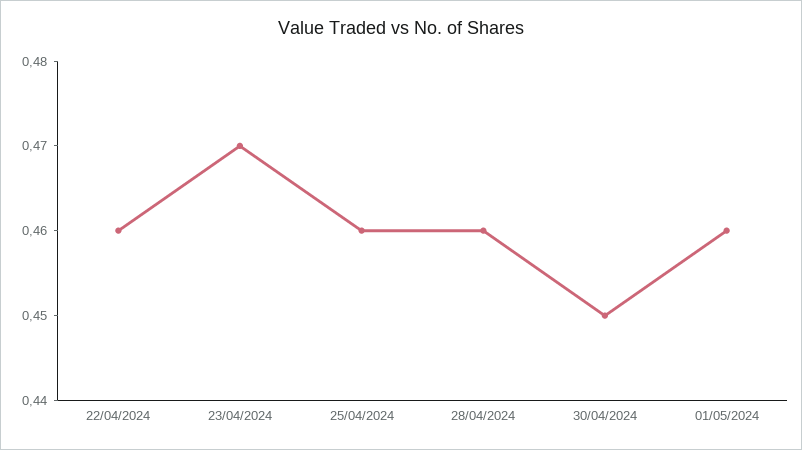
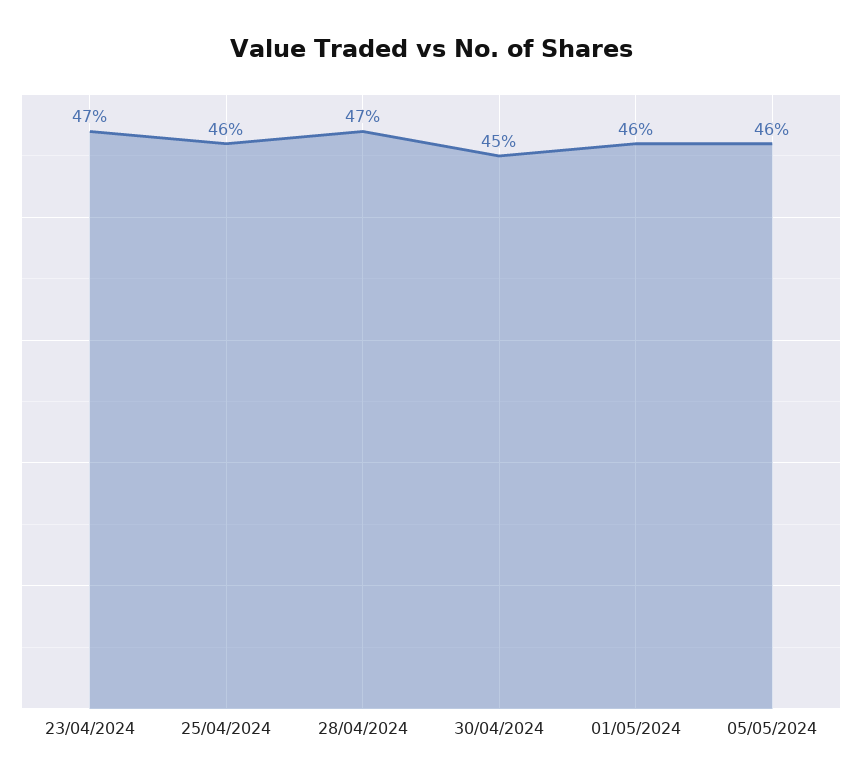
22/04/2024: 0.46 -> none
28/04/2024: 0.46 -> 0.47
05/05/2024: none -> 0.46

